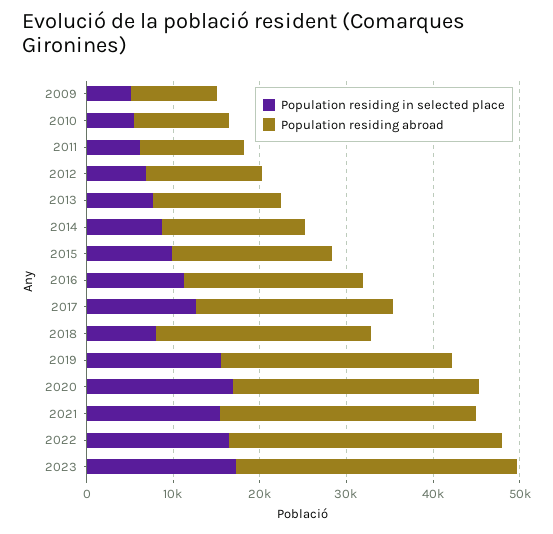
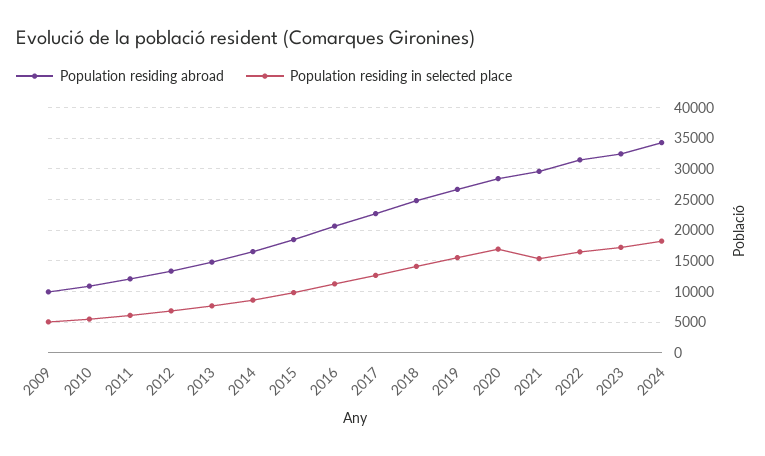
Population residing in selected place, 2018: 8000 -> 14000
Population residing abroad, 2024: none -> 34000
Population residing in selected place, 2024: none -> 18000

